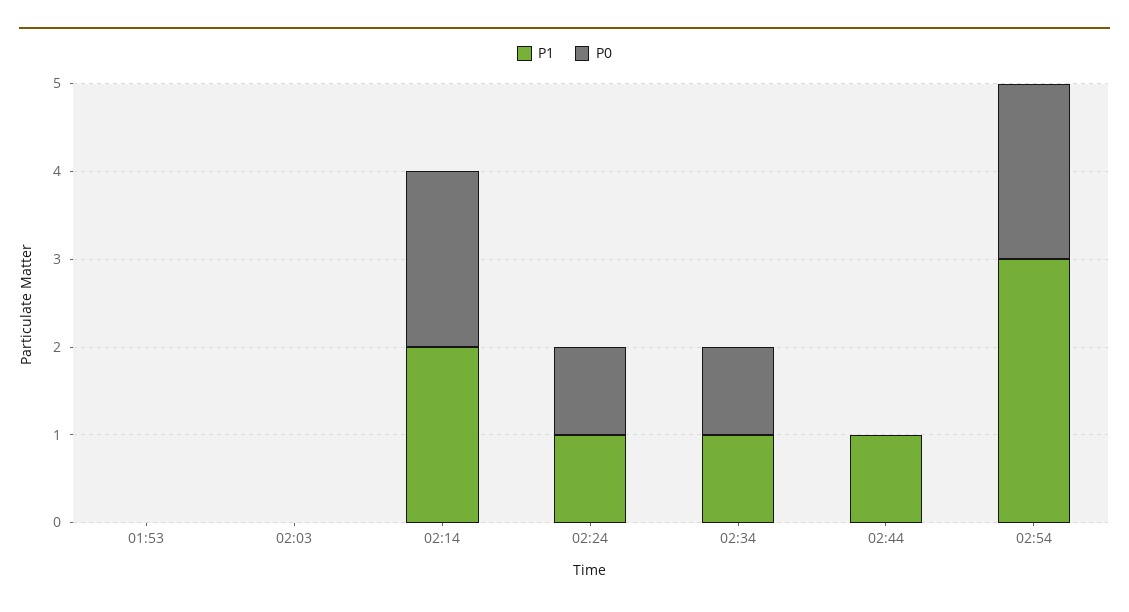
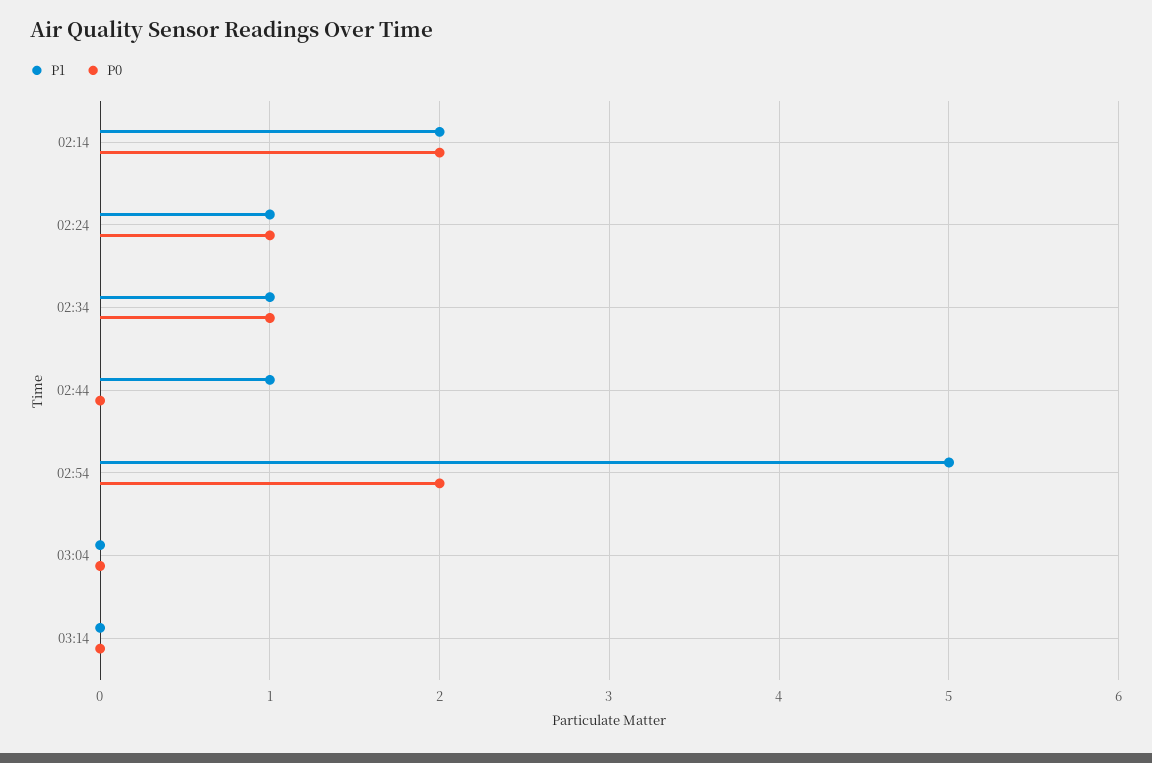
P1, 01:53: 0 -> none
P0, 01:53: 0 -> none
P1, 02:03: 0 -> none
P0, 02:03: 0 -> none
P1, 02:54: 3 -> 5
P1, 03:04: none -> 0
P0, 03:04: none -> 0
P1, 03:14: none -> 0
P0, 03:14: none -> 0

